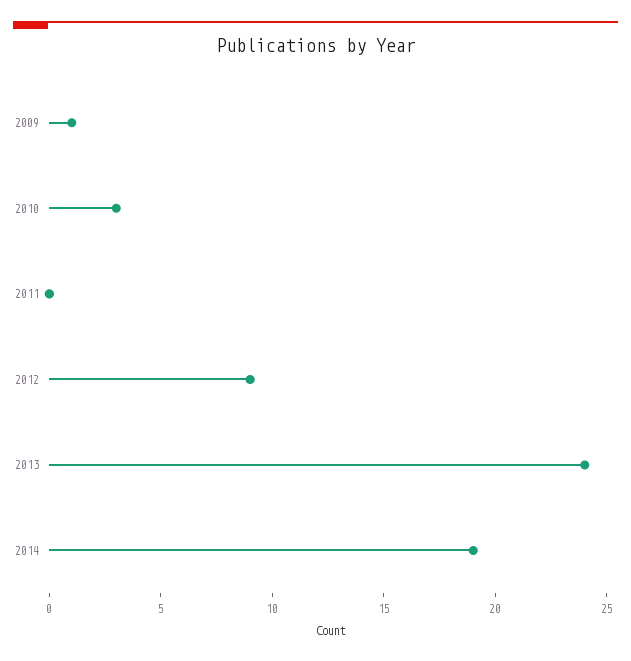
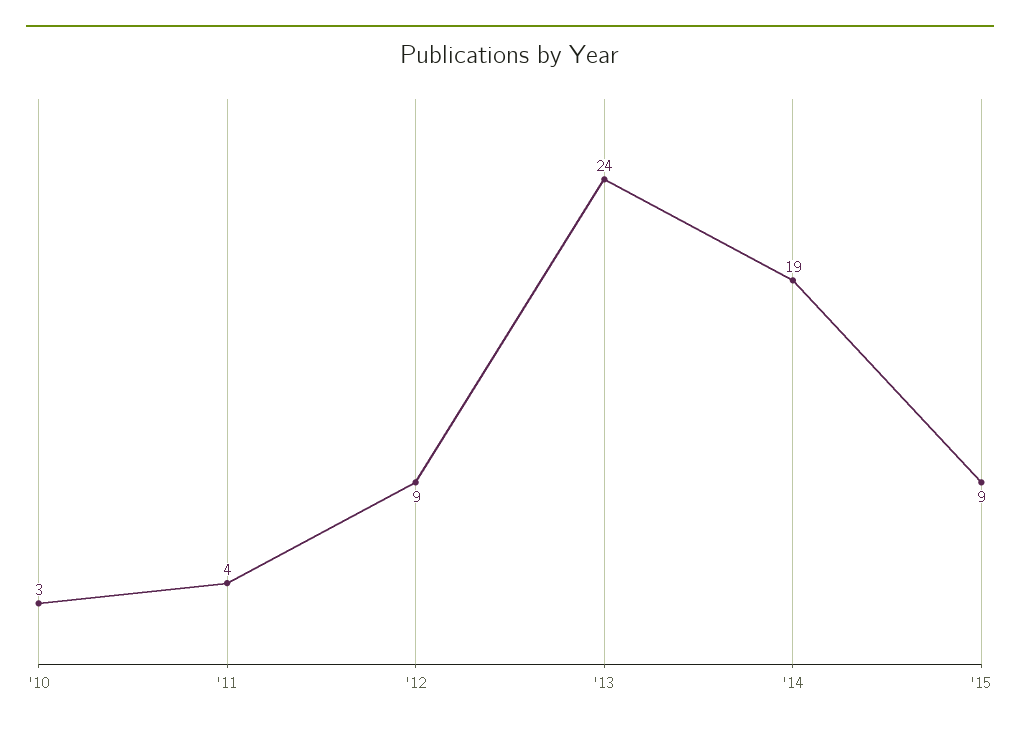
2009: 1 -> none
2011: 0 -> 4
'15: none -> 9

